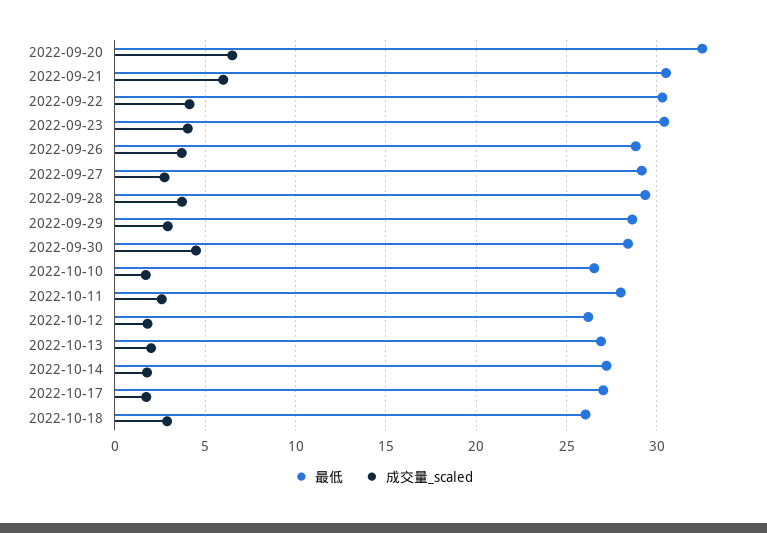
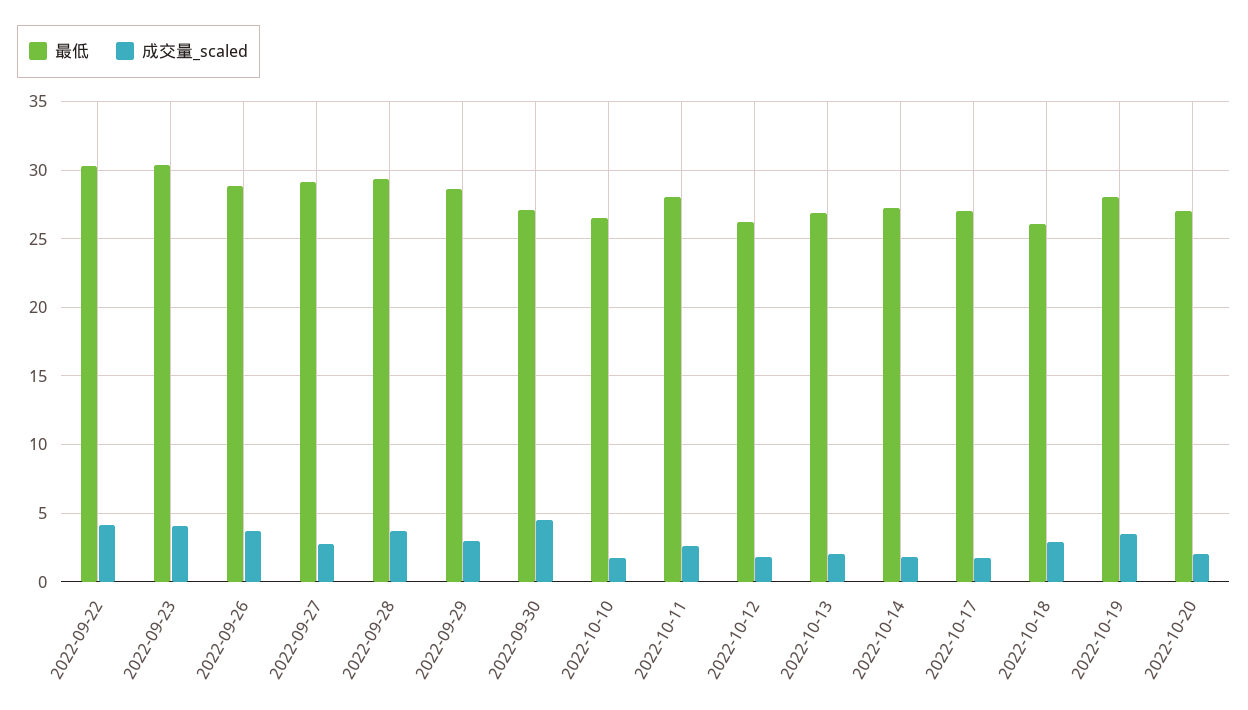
最低, 2022-09-20: 32.5 -> none
成交量_scaled, 2022-09-20: 6.5 -> none
最低, 2022-09-21: 30.5 -> none
成交量_scaled, 2022-09-21: 6 -> none
最低, 2022-09-30: 28.5 -> 27
最低, 2022-10-19: none -> 28
成交量_scaled, 2022-10-19: none -> 3.5
最低, 2022-10-20: none -> 27
成交量_scaled, 2022-10-20: none -> 2

